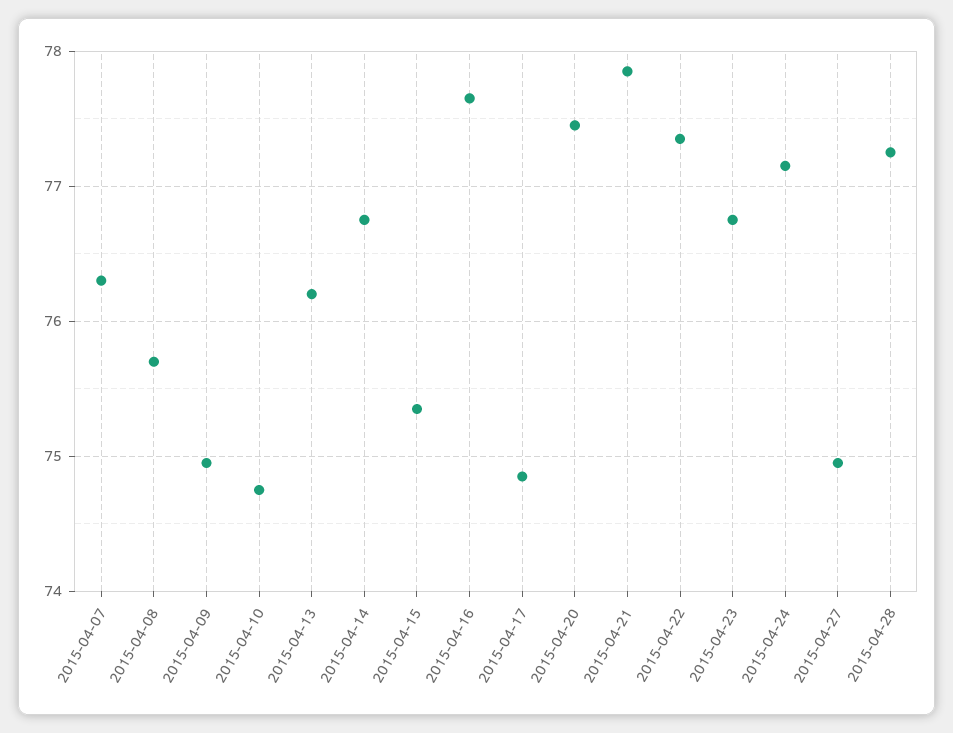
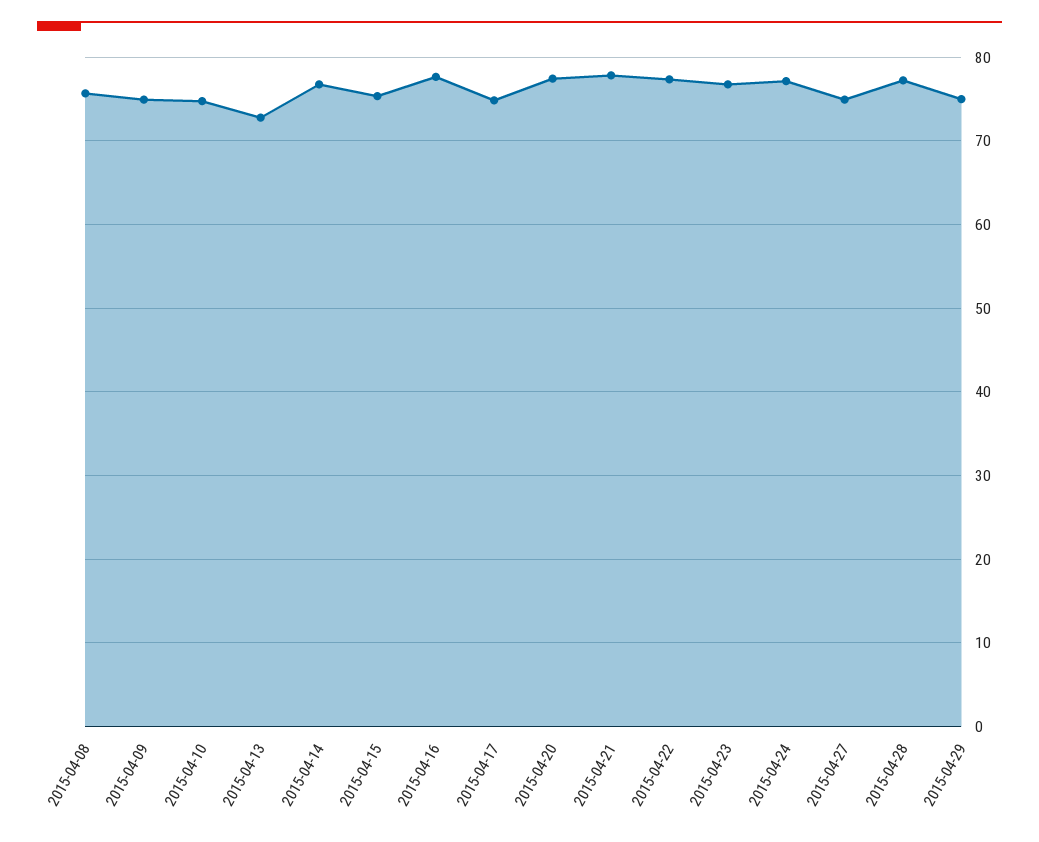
2015-04-07: 76.3 -> none
2015-04-13: 76.2 -> 73
2015-04-29: none -> 75

